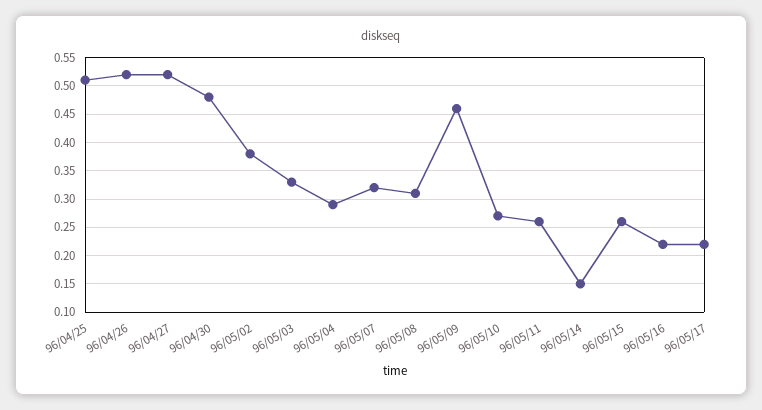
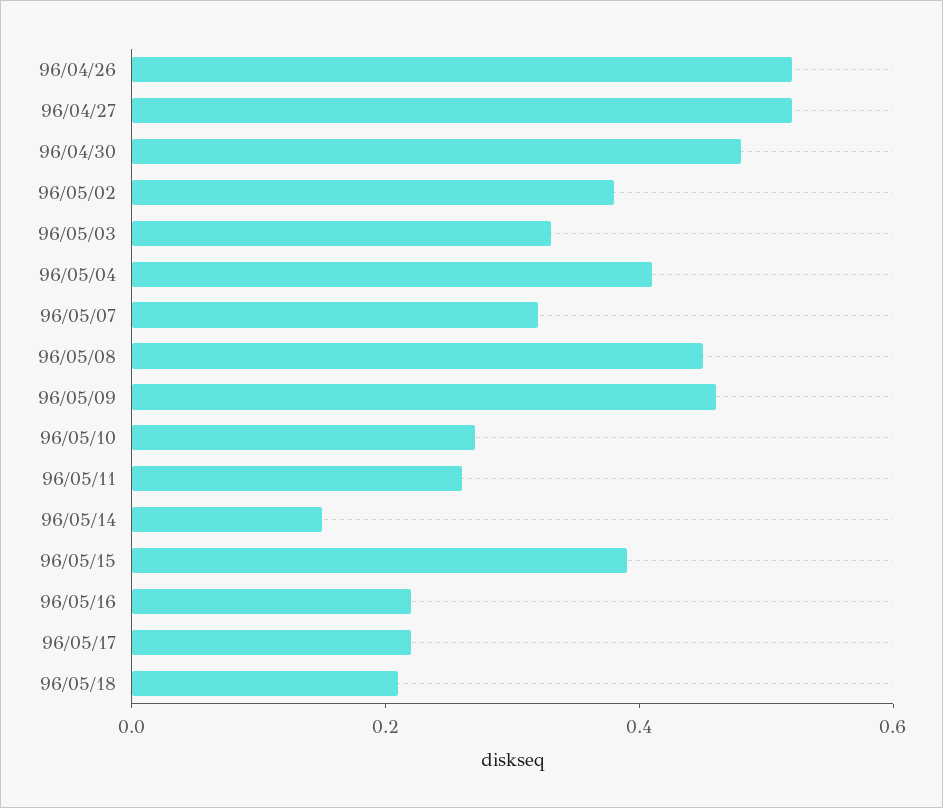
96/04/25: 0.5 -> none
96/05/04: 0.3 -> 0.4
96/05/08: 0.3 -> 0.45
96/05/15: 0.25 -> 0.4
96/05/18: none -> 0.2

